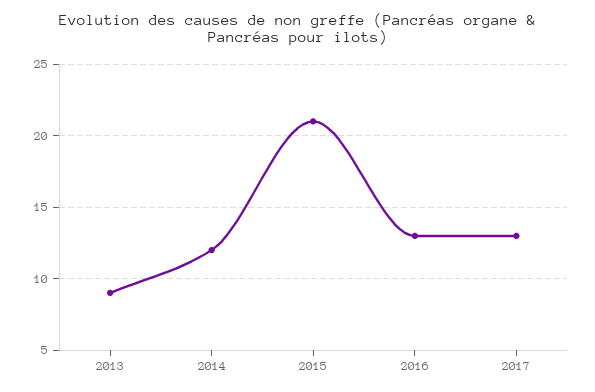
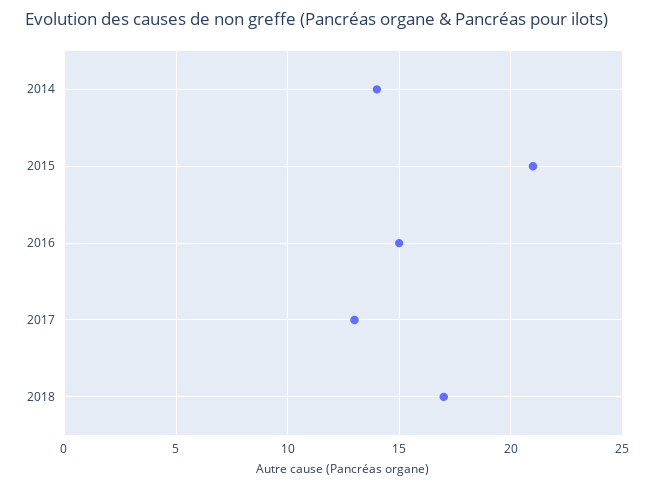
2013: 9 -> none
2014: 12 -> 14
2016: 13 -> 15
2018: none -> 17

